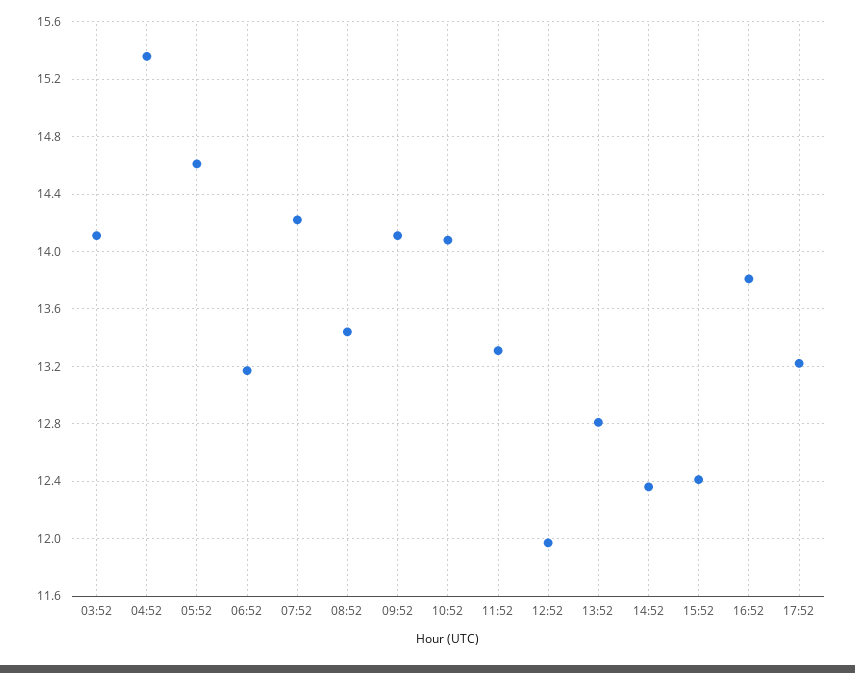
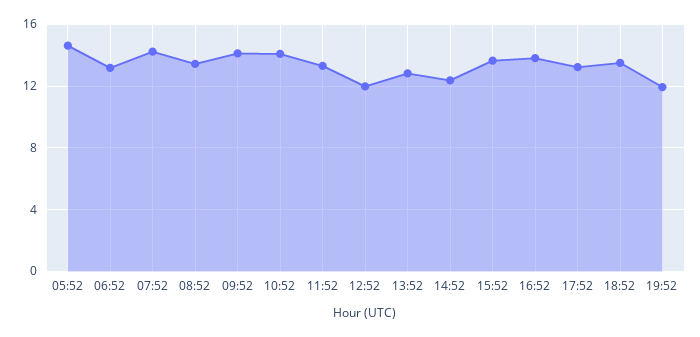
03:52: 14.1 -> none
04:52: 15.35 -> none
15:52: 12.4 -> 13.5
18:52: none -> 13.5
19:52: none -> 12

